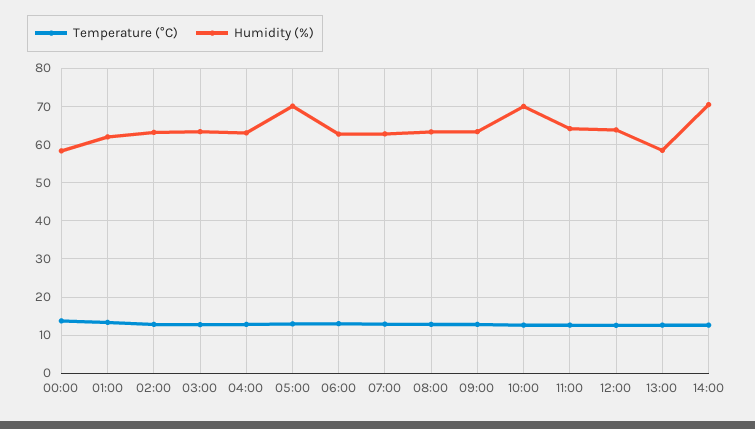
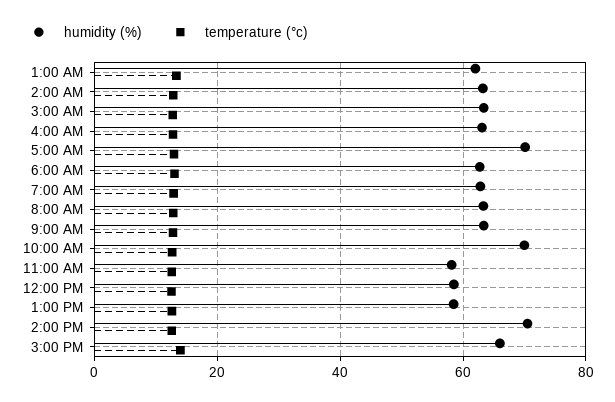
Temperature (°C), 00:00: 14 -> none
Humidity (%), 00:00: 58 -> none
Humidity (%), 11:00: 64 -> 58
Humidity (%), 12:00: 64 -> 58
Humidity (%), 3:00 PM: none -> 66
Temperature (°C), 3:00 PM: none -> 14

